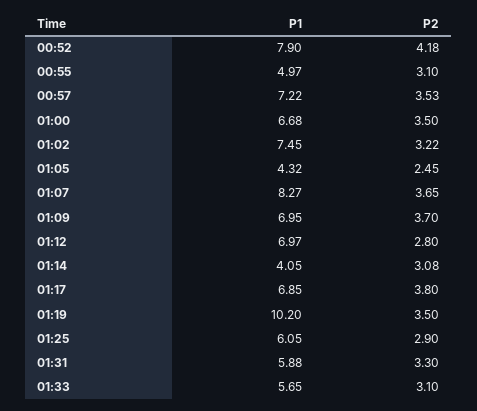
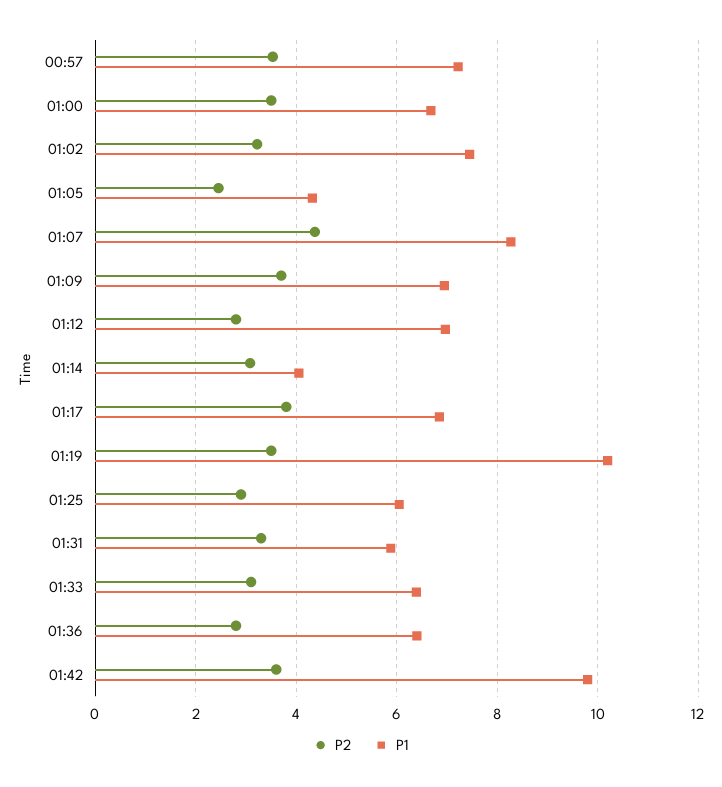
P1, 00:52: 7.9 -> none
P2, 00:52: 4.18 -> none
P1, 00:55: 4.97 -> none
P2, 00:55: 3.1 -> none
P2, 01:07: 3.65 -> 4.4
P1, 01:33: 5.65 -> 6.4
P2, 01:36: none -> 2.8
P1, 01:36: none -> 6.4
P2, 01:42: none -> 3.6
P1, 01:42: none -> 9.8

